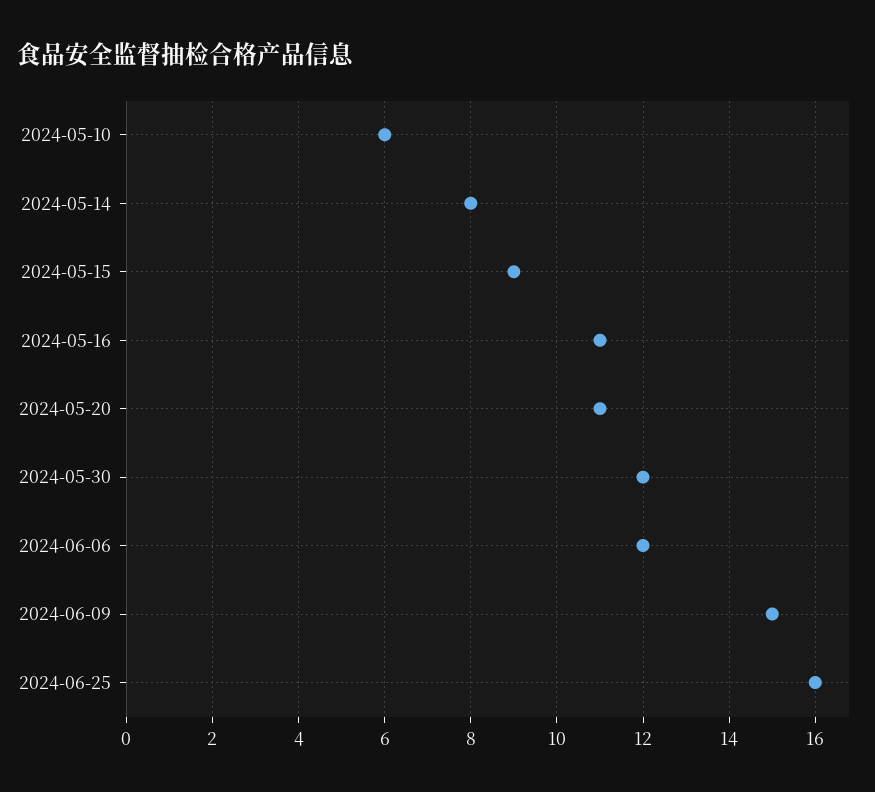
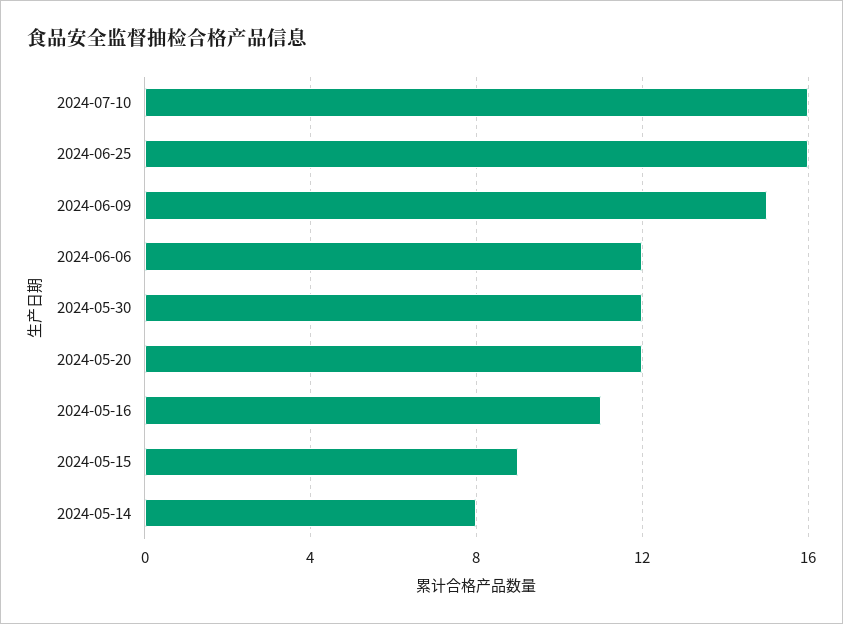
2024-05-10: 6 -> none
2024-05-20: 11 -> 12
2024-07-10: none -> 16

